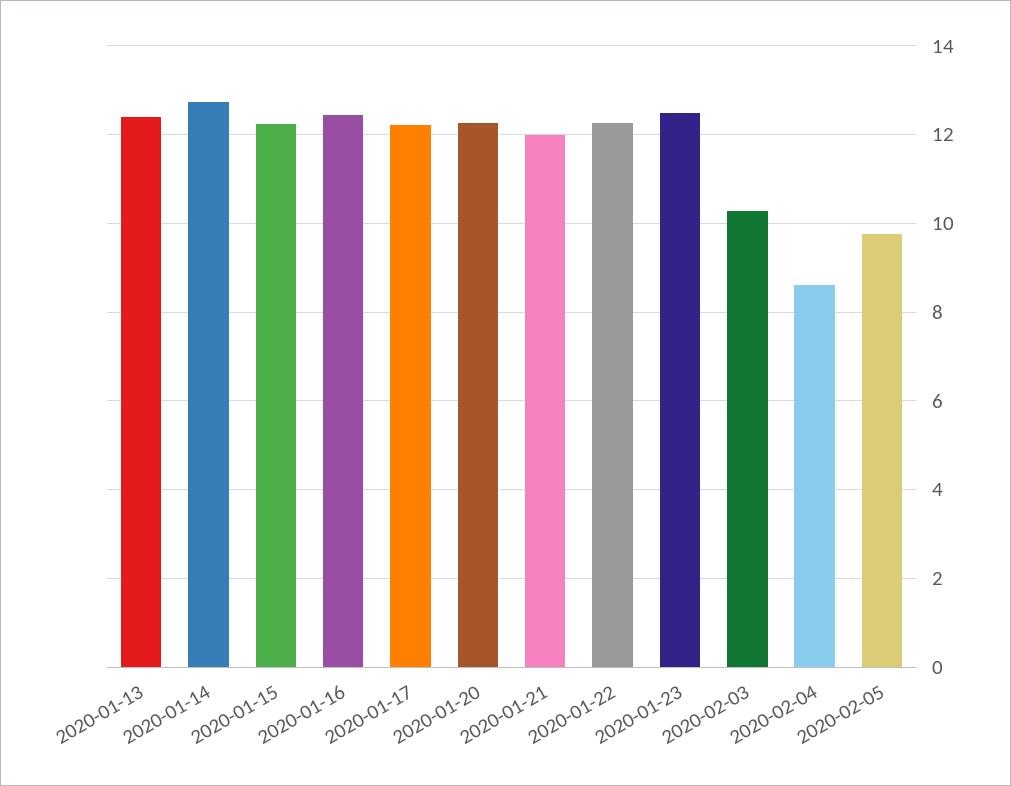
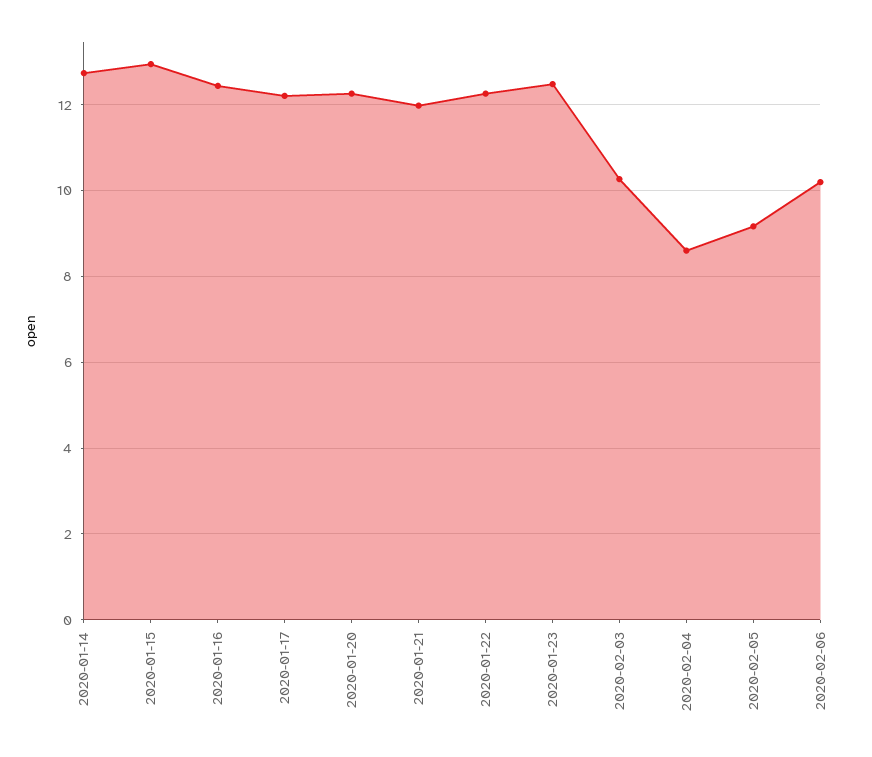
2020-01-13: 12.4 -> none
2020-01-15: 12.2 -> 13
2020-02-05: 9.8 -> 9.2
2020-02-06: none -> 10.2

